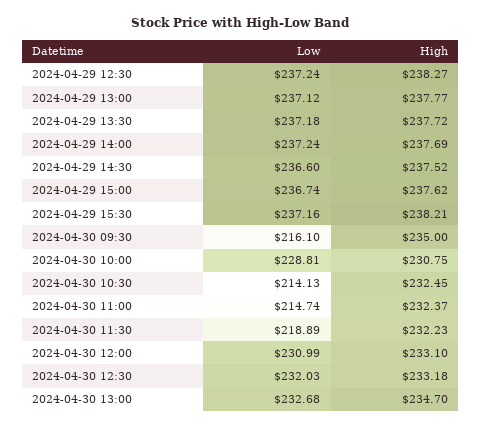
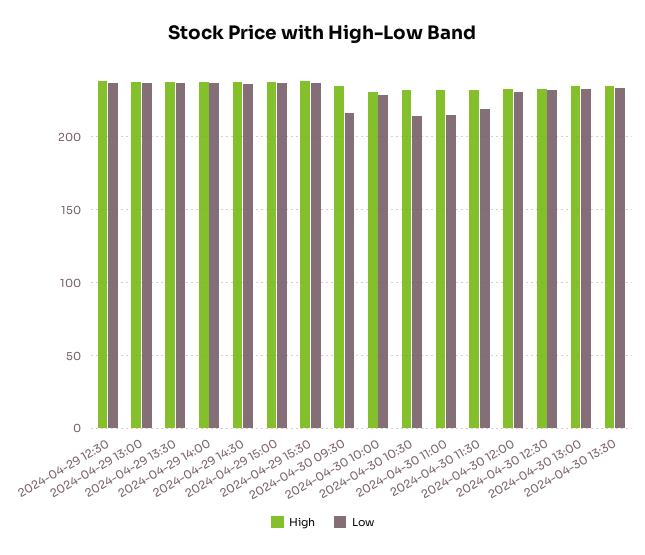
High, 2024-04-30 13:30: none -> 235
Low, 2024-04-30 13:30: none -> 235

